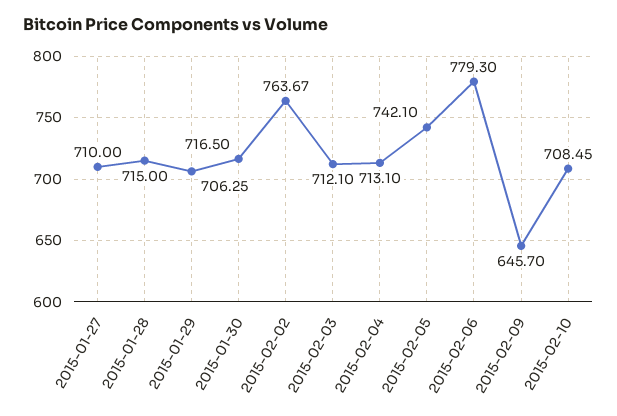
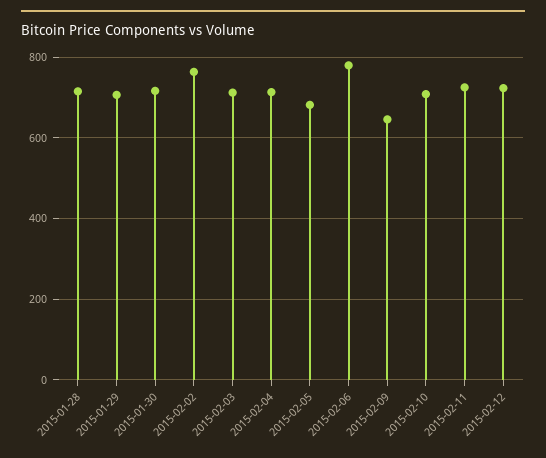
2015-01-27: 710 -> none
2015-02-05: 742.1 -> 680
2015-02-11: none -> 720
2015-02-12: none -> 720

